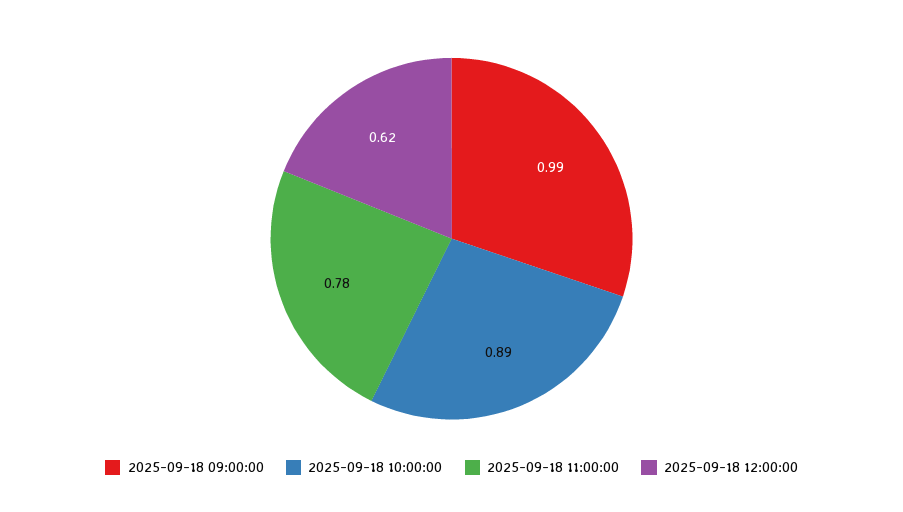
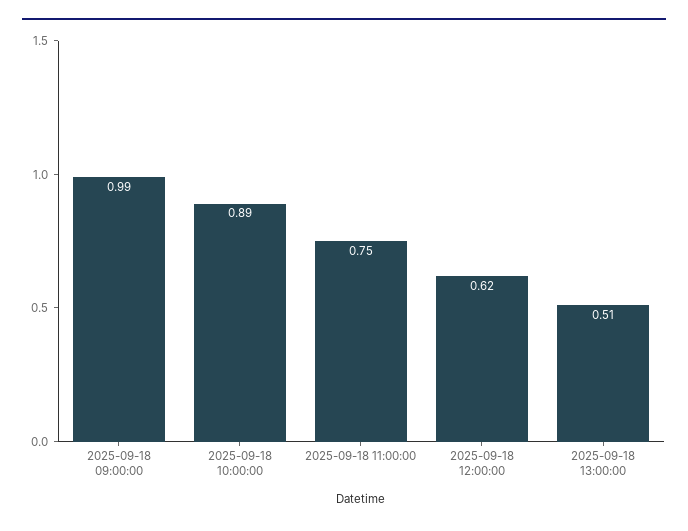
2025-09-18 11:00:00: 0.78 -> 0.75
2025-09-18 13:00:00: none -> 0.51

